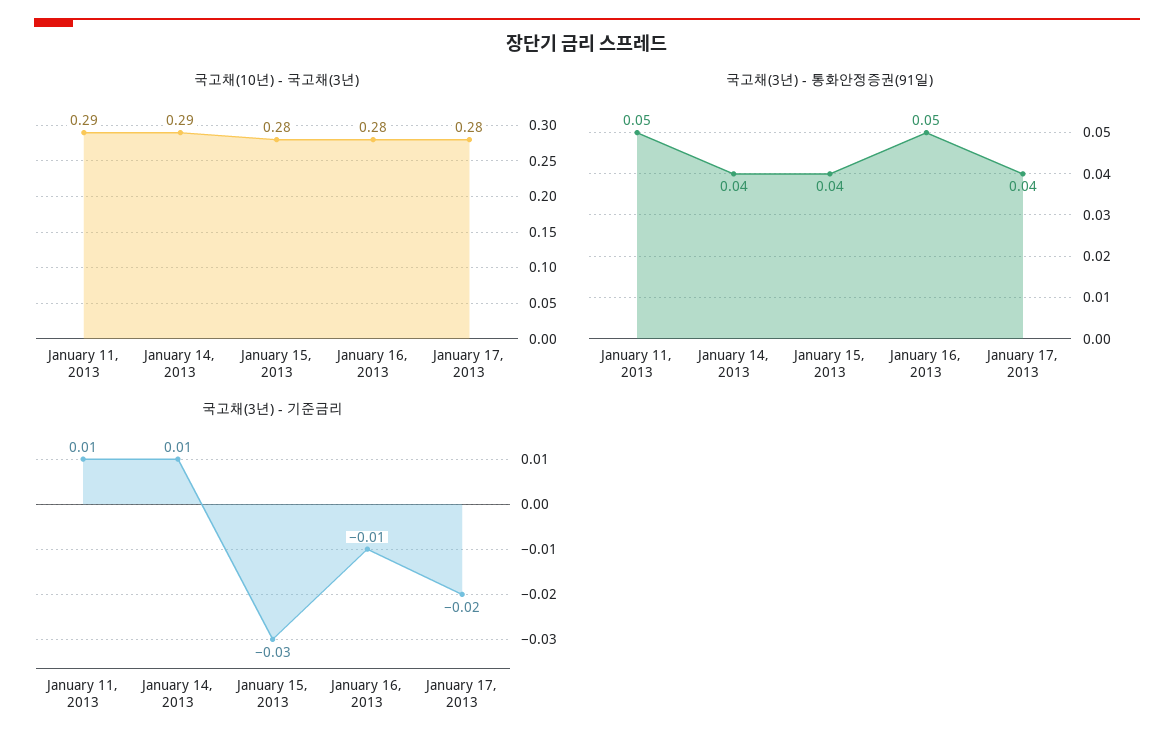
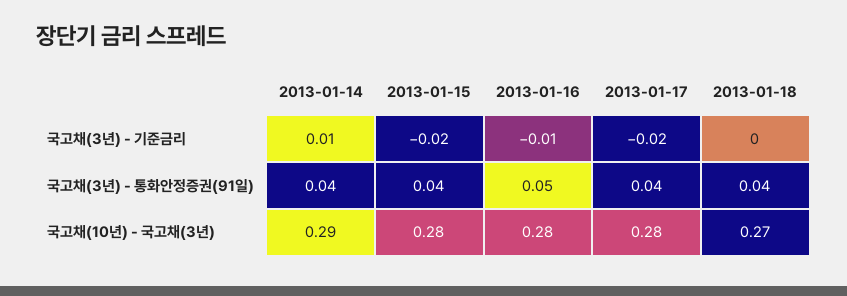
국고채(10년) - 국고채(3년), January 11, 2013: 0.29 -> none
국고채(3년) - 통화안정증권(91일), January 11, 2013: 0.05 -> none
국고채(3년) - 기준금리, January 11, 2013: 0.01 -> none
국고채(3년) - 기준금리, January 15, 2013: -0.03 -> -0.02
국고채(3년) - 기준금리, 2013-01-18: none -> 0
국고채(3년) - 통화안정증권(91일), 2013-01-18: none -> 0.04
국고채(10년) - 국고채(3년), 2013-01-18: none -> 0.27

